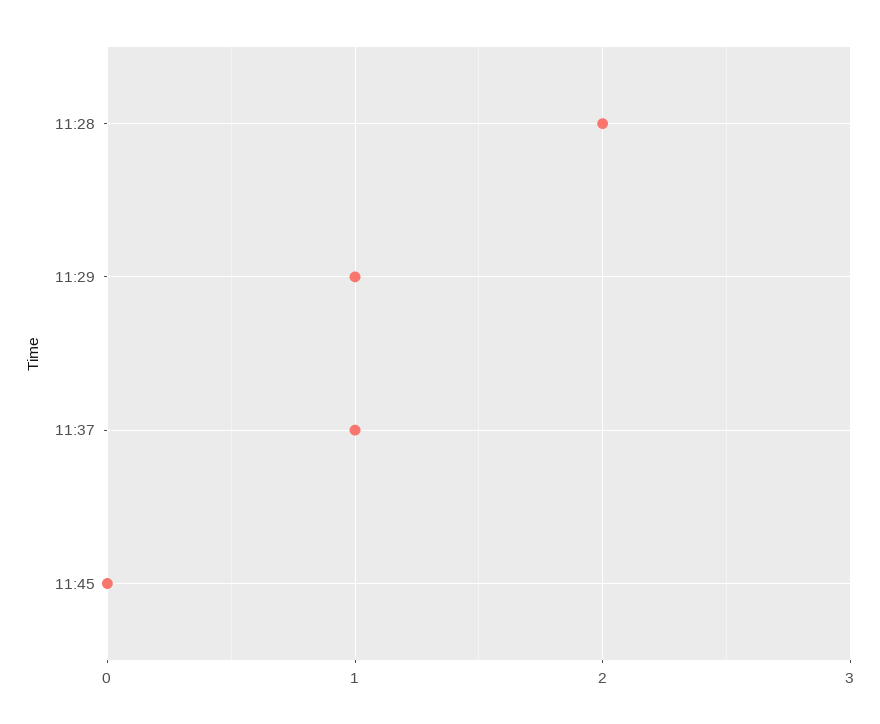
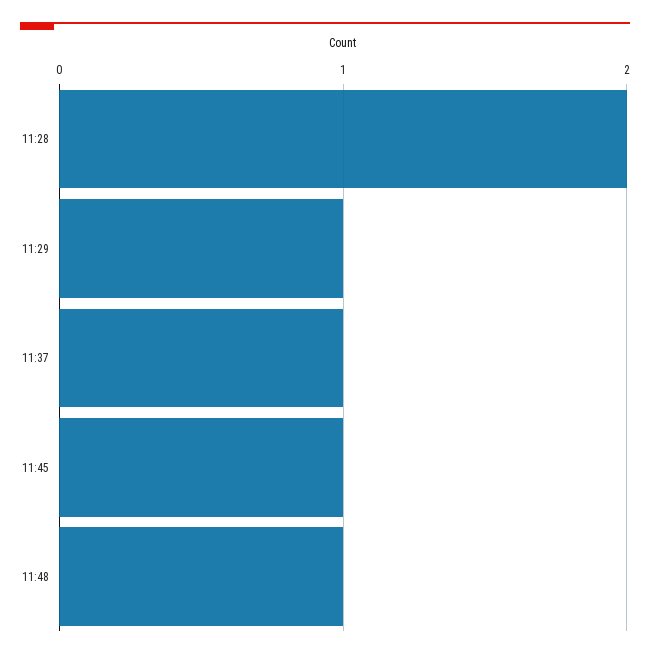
11:45: 0 -> 1
11:48: none -> 1

